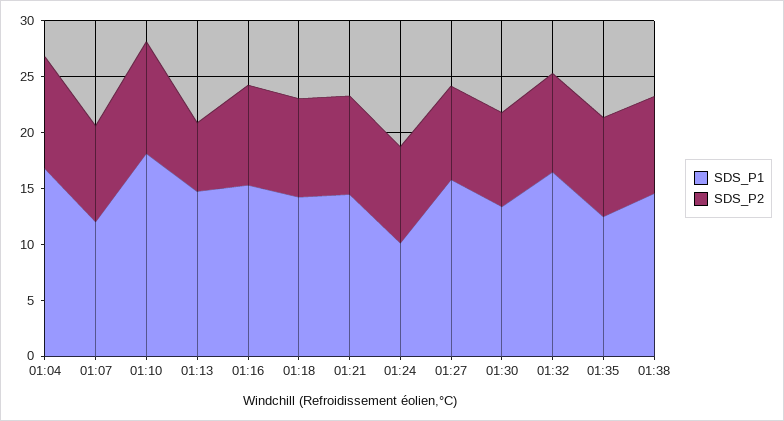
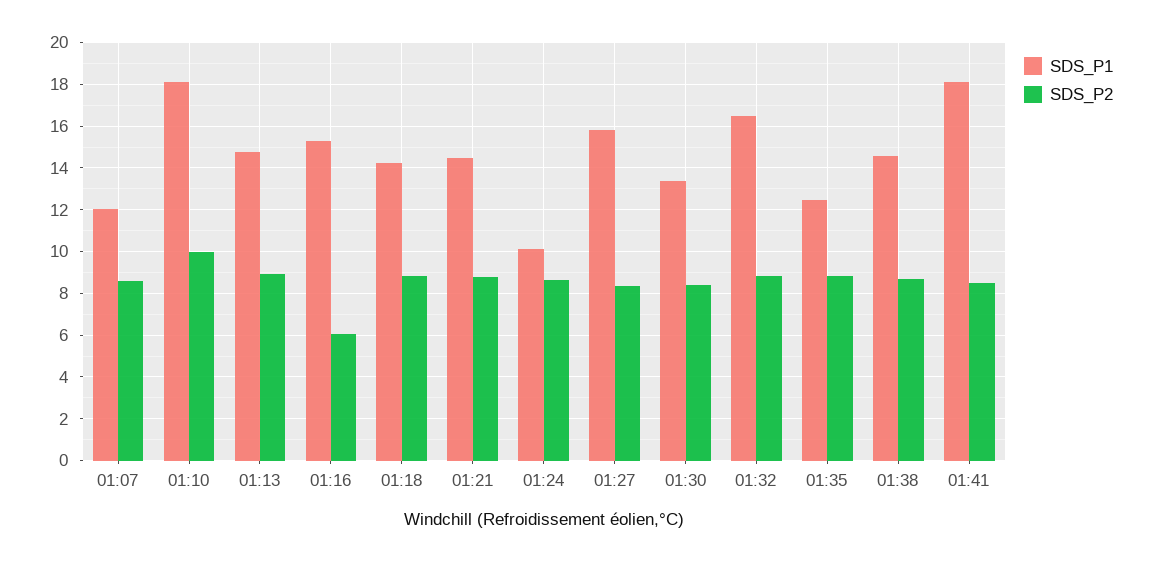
SDS_P1, 01:04: 17 -> none
SDS_P2, 01:04: 10 -> none
SDS_P2, 01:13: 6 -> 9
SDS_P2, 01:16: 9 -> 6
SDS_P1, 01:41: none -> 18
SDS_P2, 01:41: none -> 8.5

